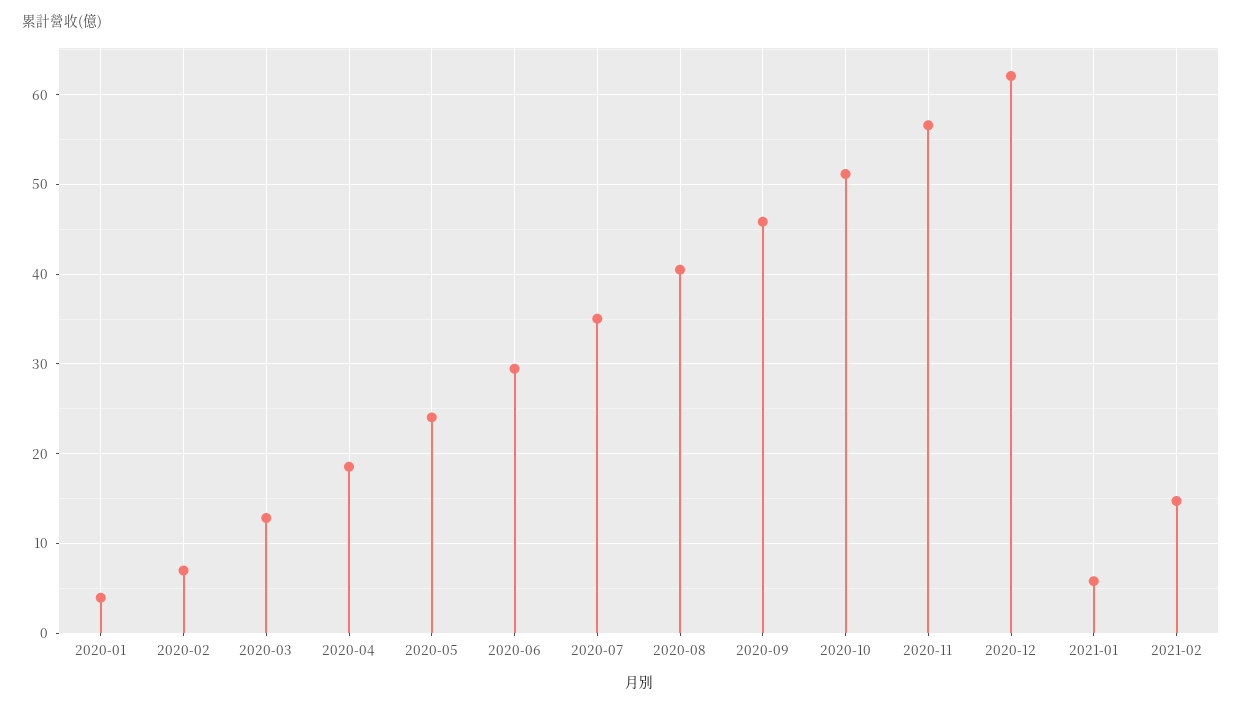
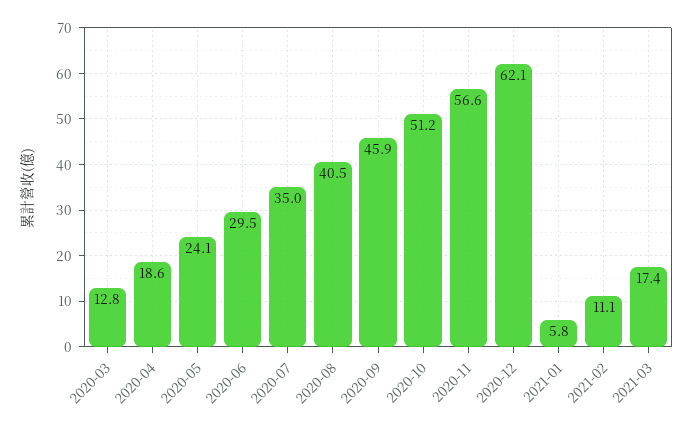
2020-01: 4 -> none
2020-02: 7 -> none
2021-02: 15 -> 11.1
2021-03: none -> 17.4

